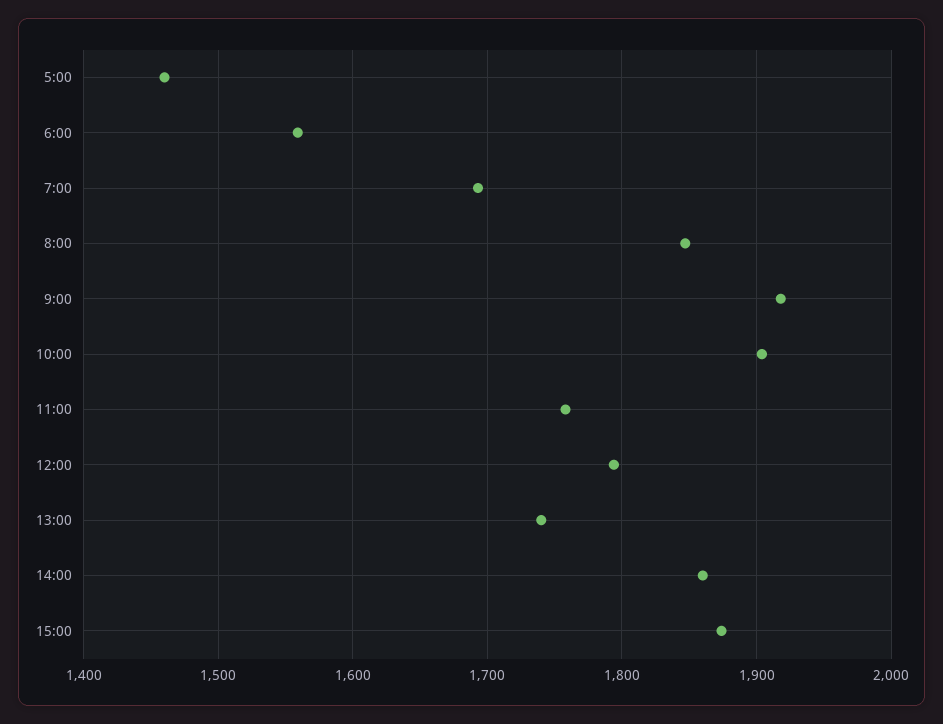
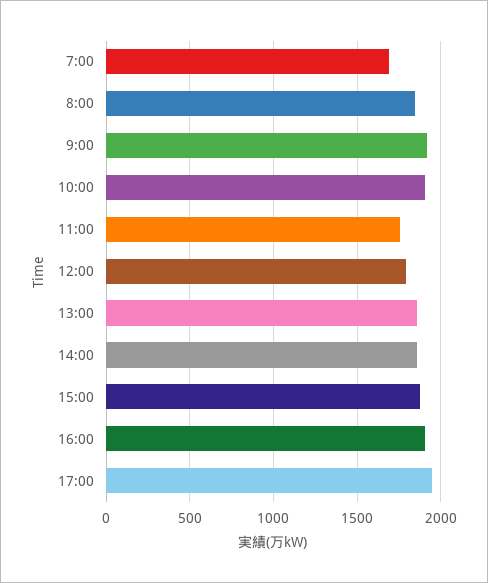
5:00: 1460 -> none
6:00: 1560 -> none
13:00: 1740 -> 1850
16:00: none -> 1900
17:00: none -> 1950

